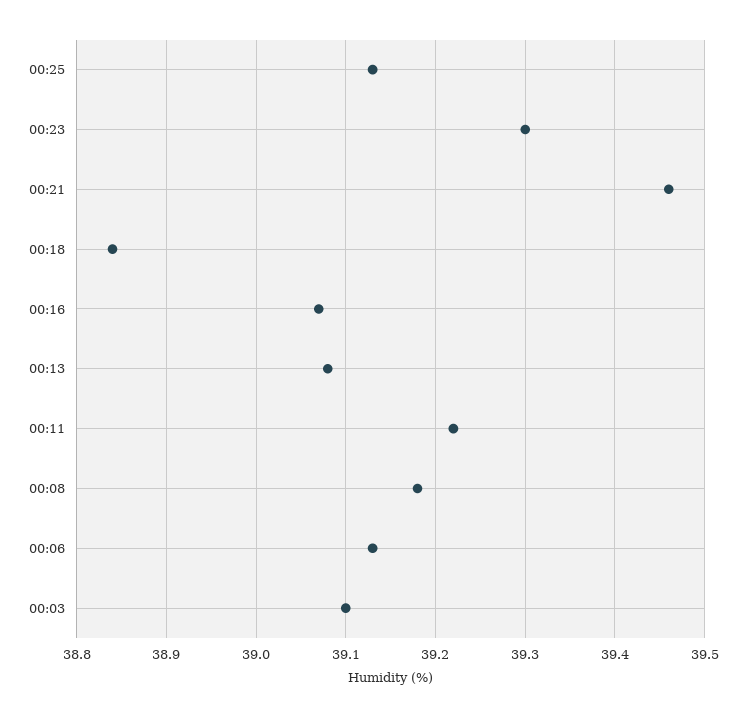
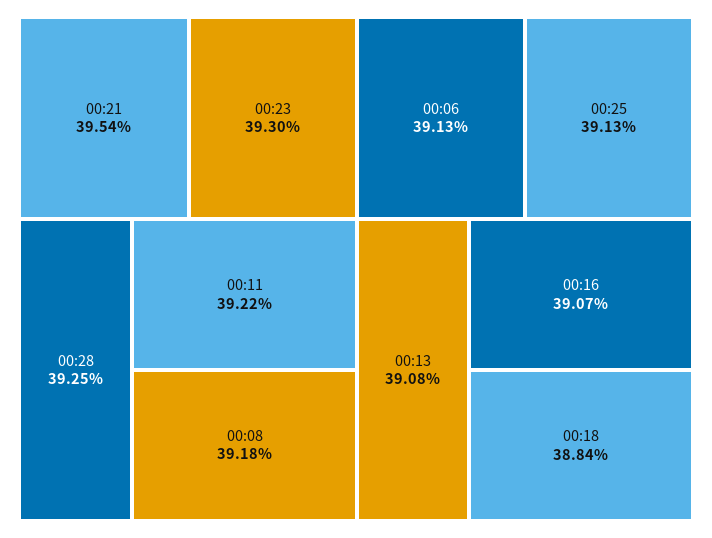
00:21: 39.46 -> 39.54
00:03: 39.1 -> none
00:28: none -> 39.25

